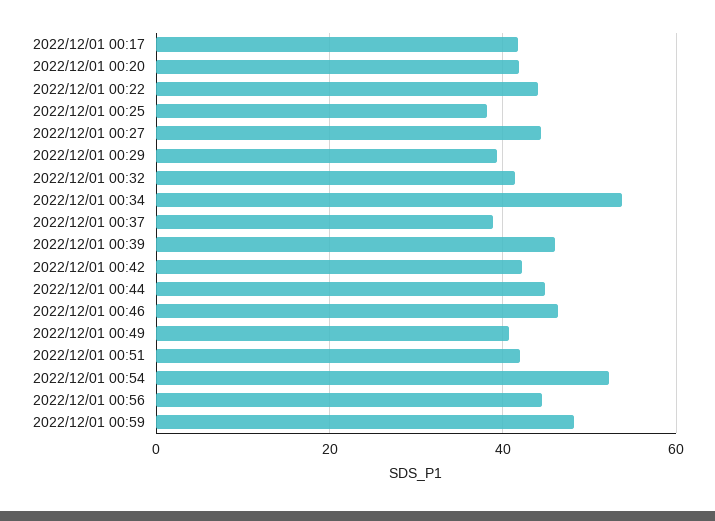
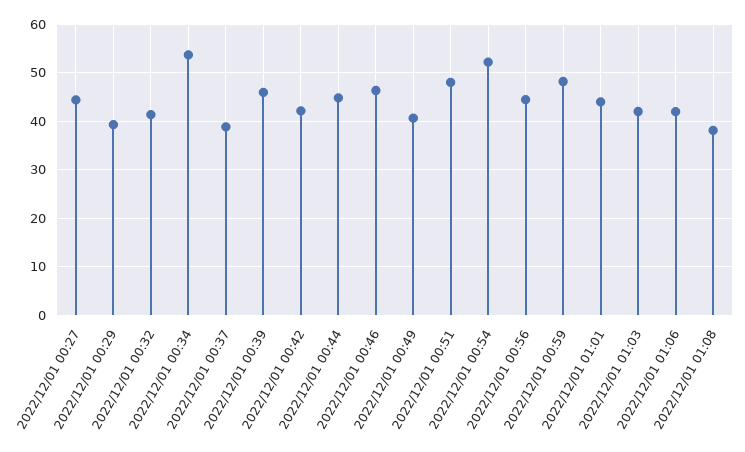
2022/12/01 00:17: 42 -> none
2022/12/01 00:20: 42 -> none
2022/12/01 00:22: 44 -> none
2022/12/01 00:25: 38 -> none
2022/12/01 00:51: 42 -> 48
2022/12/01 01:01: none -> 44
2022/12/01 01:03: none -> 42
2022/12/01 01:06: none -> 42
2022/12/01 01:08: none -> 38

